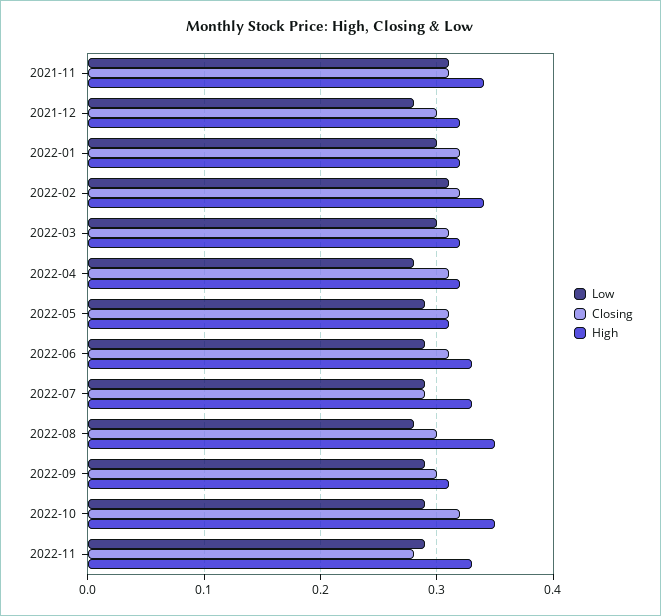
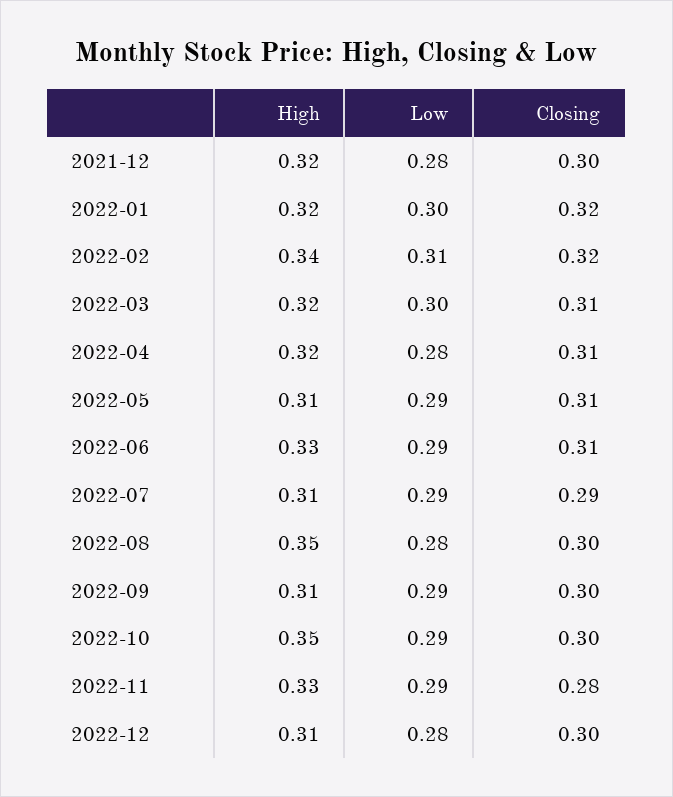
Low, 2021-11: 0.31 -> none
Closing, 2021-11: 0.31 -> none
High, 2021-11: 0.34 -> none
High, 2022-07: 0.33 -> 0.31
Closing, 2022-10: 0.32 -> 0.3
High, 2022-12: none -> 0.31
Low, 2022-12: none -> 0.28
Closing, 2022-12: none -> 0.3

